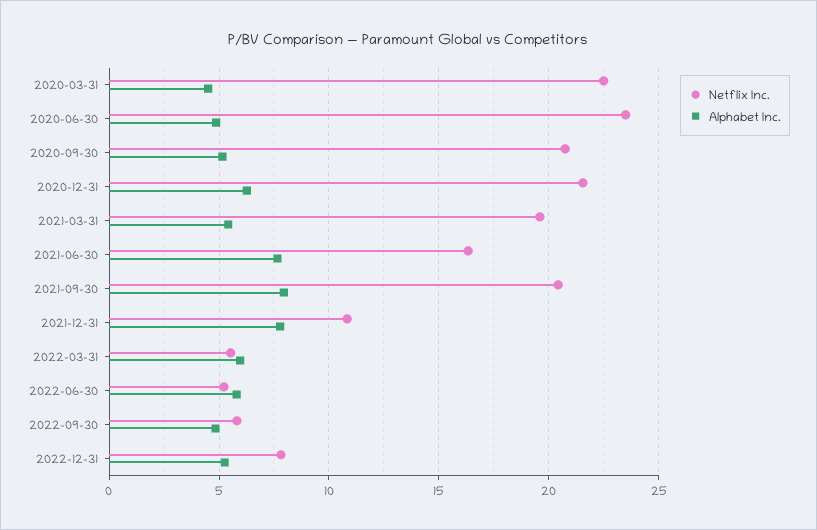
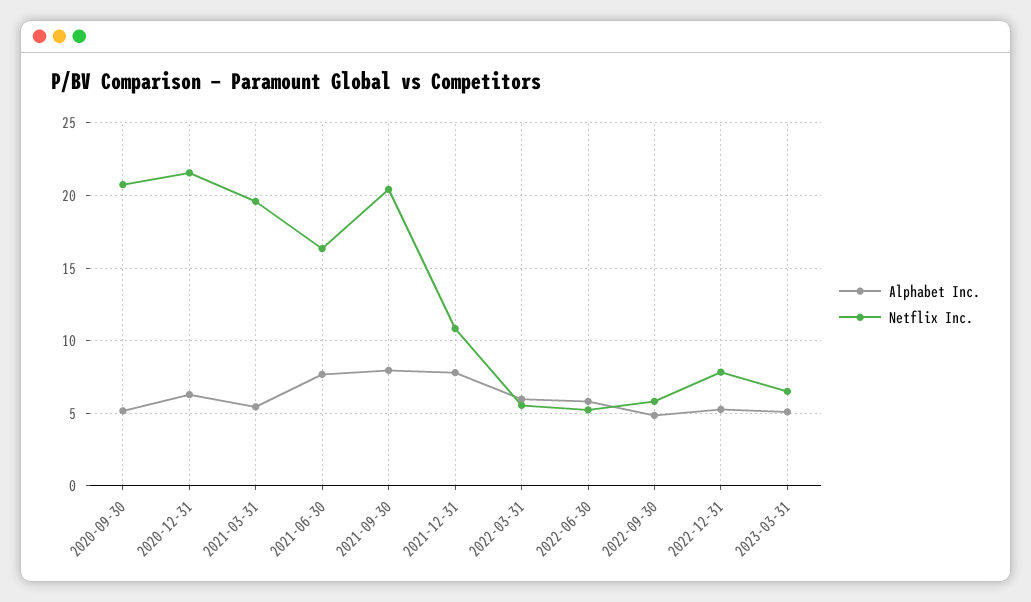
Netflix Inc., 2020-03-31: 22.5 -> none
Alphabet Inc., 2020-03-31: 4.5 -> none
Netflix Inc., 2020-06-30: 23.5 -> none
Alphabet Inc., 2020-06-30: 5 -> none
Alphabet Inc., 2023-03-31: none -> 5
Netflix Inc., 2023-03-31: none -> 6.5

